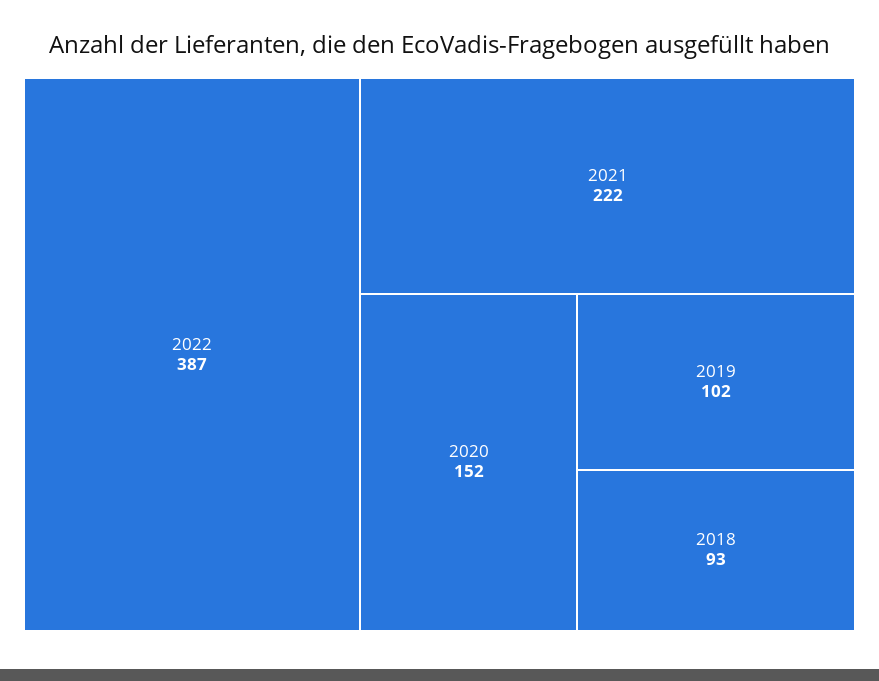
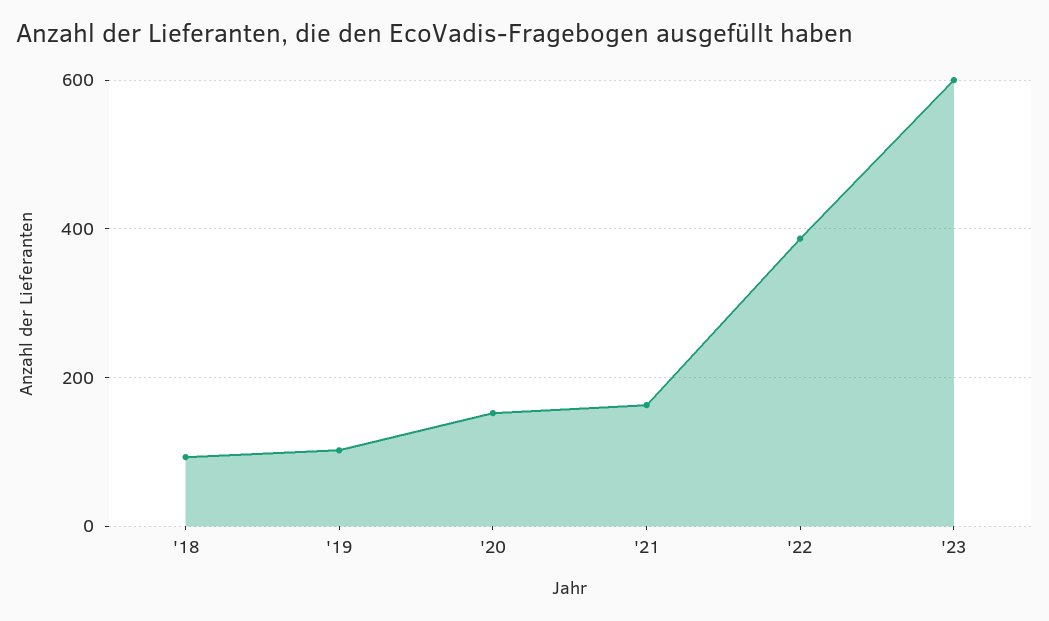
2021: 222 -> 160
'23: none -> 600

